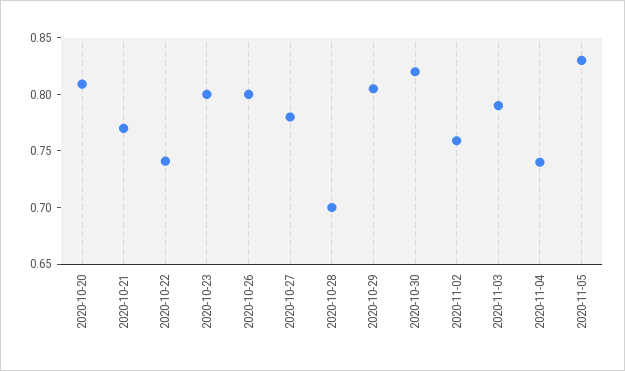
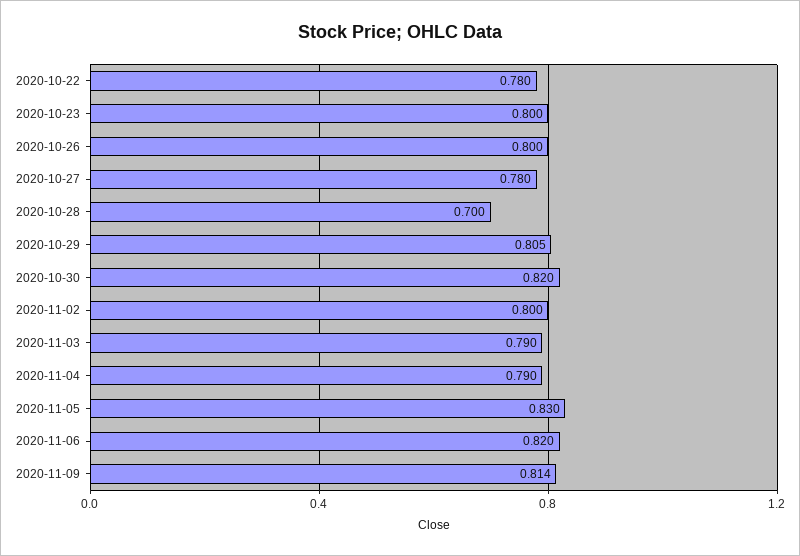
2020-10-20: 0.81 -> none
2020-10-21: 0.77 -> none
2020-10-22: 0.74 -> 0.78
2020-11-02: 0.76 -> 0.8
2020-11-04: 0.74 -> 0.79
2020-11-06: none -> 0.82
2020-11-09: none -> 0.814

